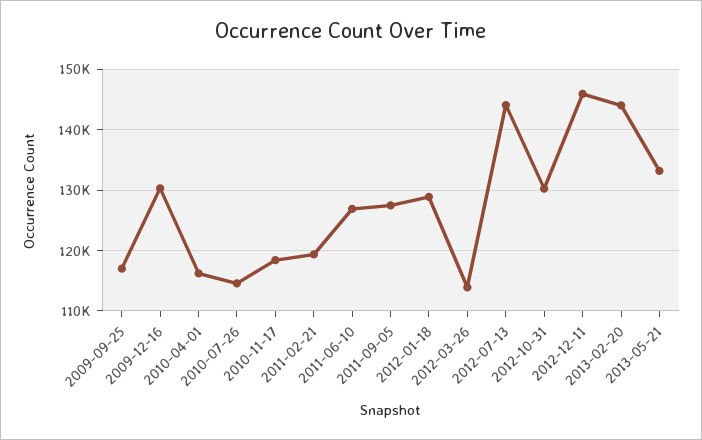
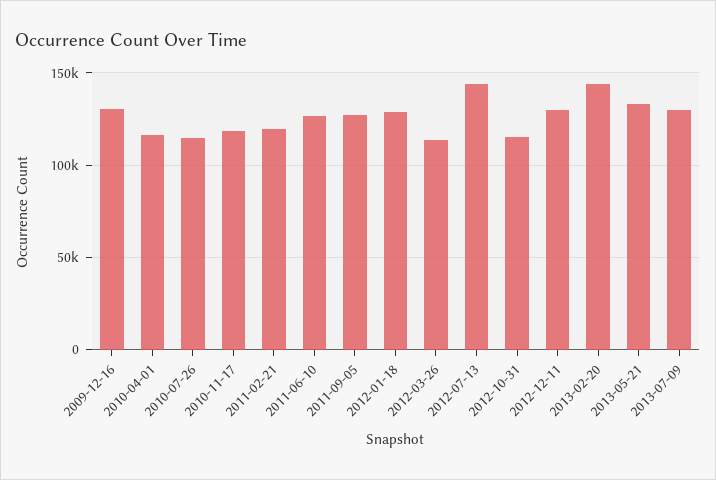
2009-09-25: 117000 -> none
2012-10-31: 130000 -> 115000
2012-12-11: 146000 -> 130000
2013-07-09: none -> 130000

